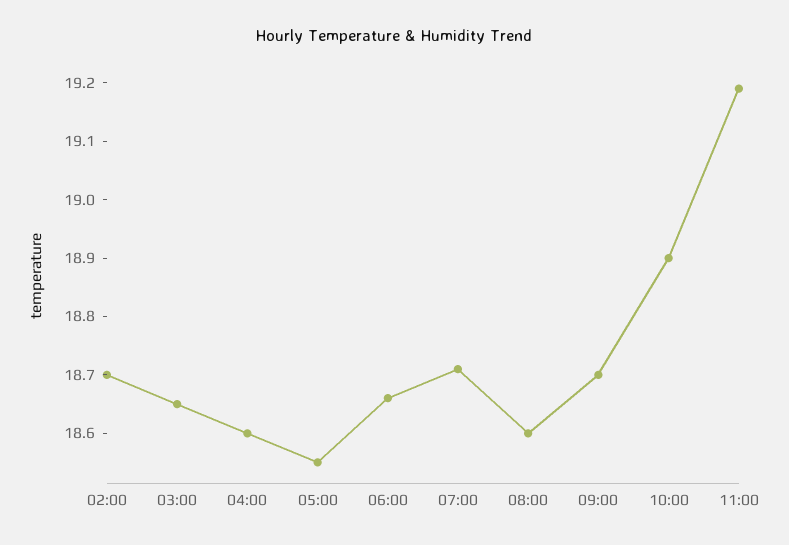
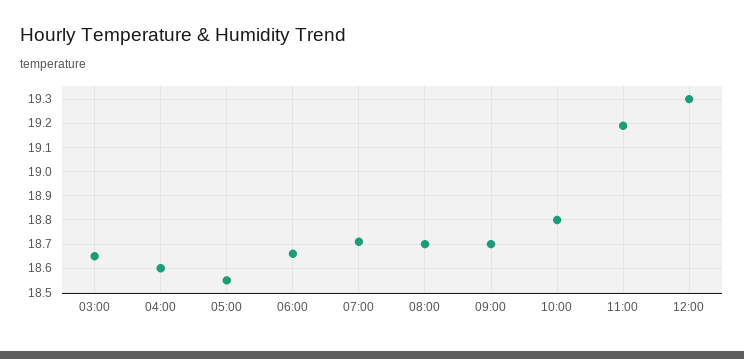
02:00: 18.7 -> none
08:00: 18.6 -> 18.7
10:00: 18.9 -> 18.8
12:00: none -> 19.3

